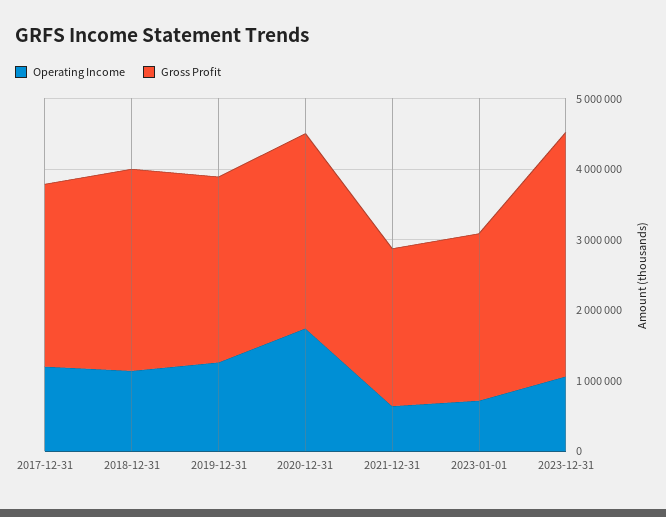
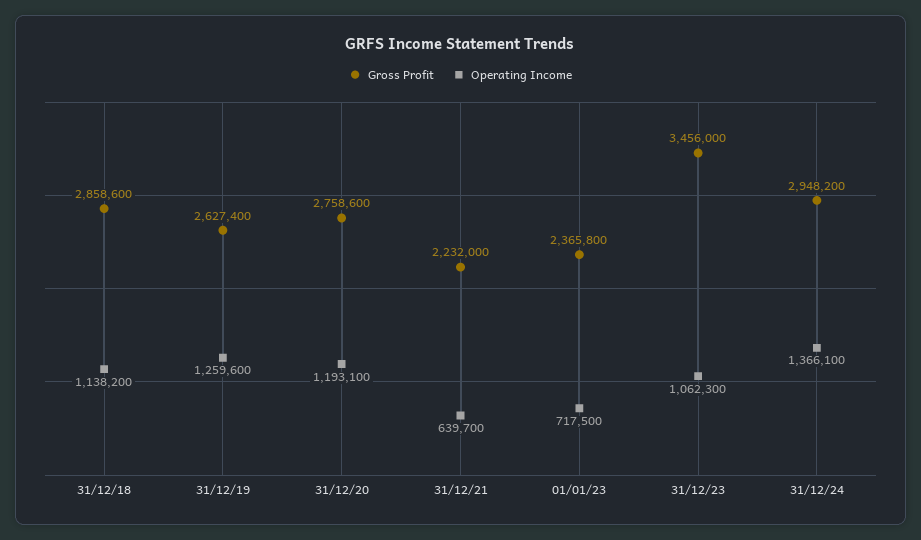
Operating Income, 2017-12-31: 1200000 -> none
Gross Profit, 2017-12-31: 2600000 -> none
Operating Income, 2020-12-31: 1800000 -> 1193100
Gross Profit, 31/12/24: none -> 2948200
Operating Income, 31/12/24: none -> 1366100

